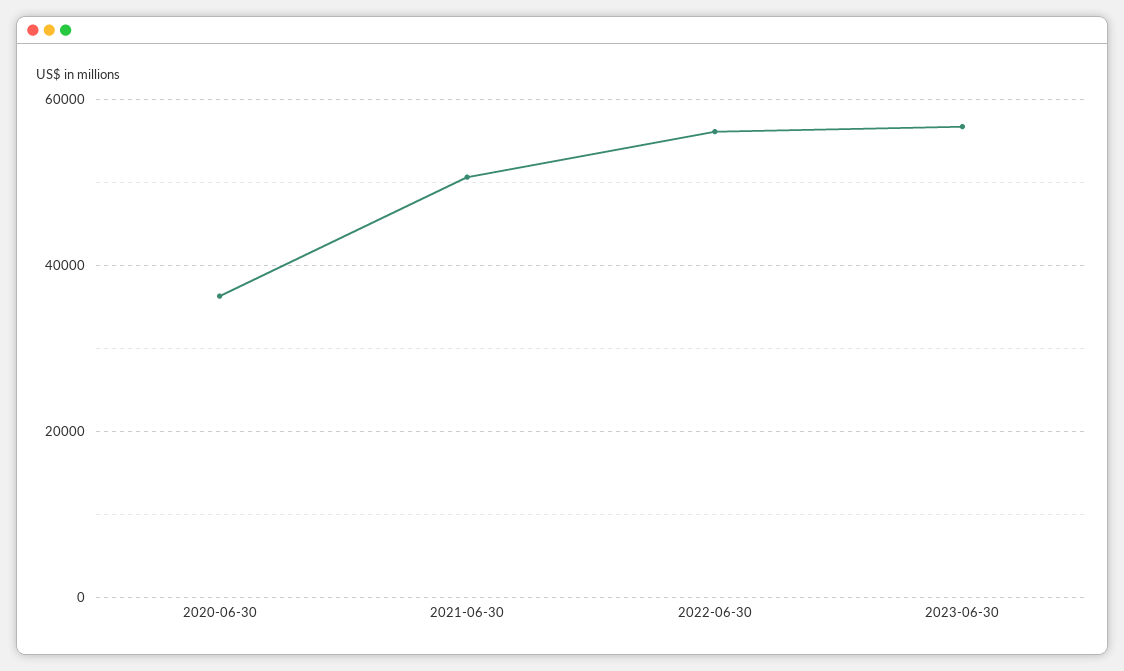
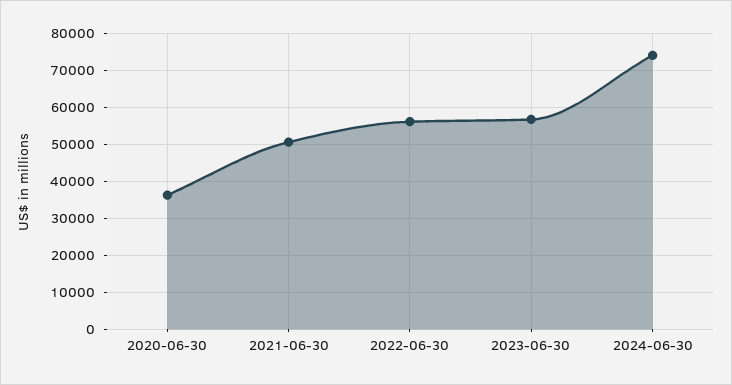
2024-06-30: none -> 74000

